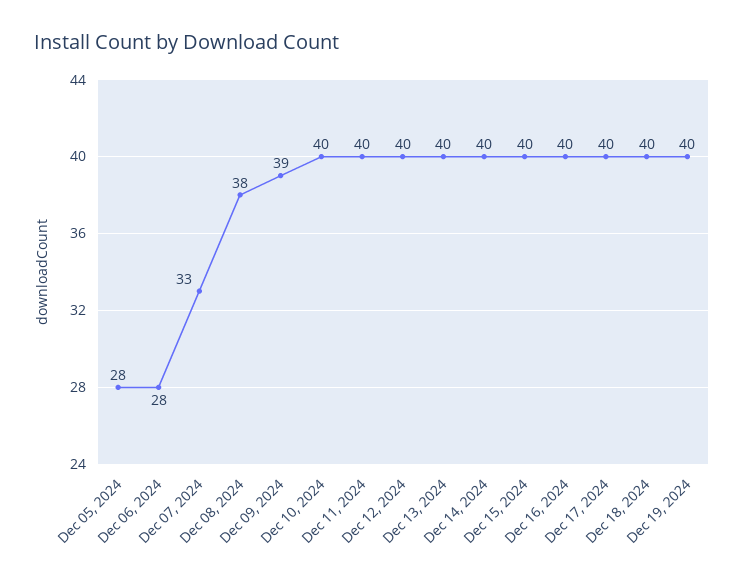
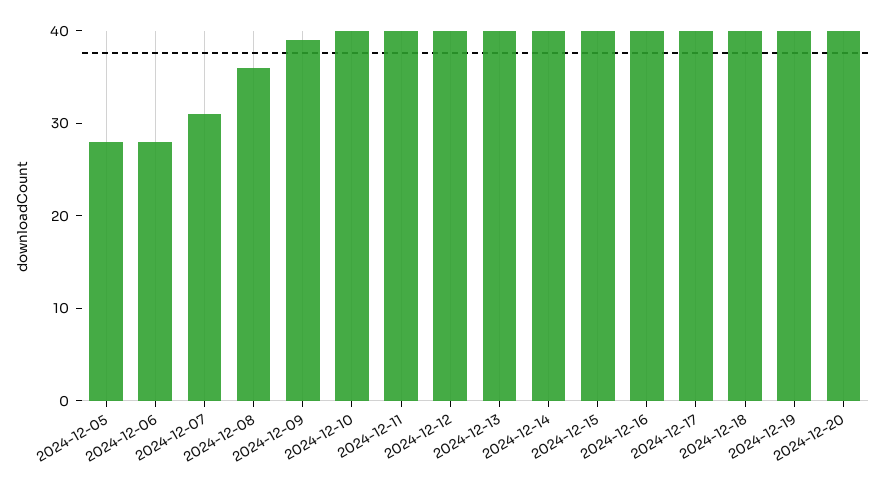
Dec 07, 2024: 33 -> 31
Dec 08, 2024: 38 -> 36
2024-12-20: none -> 40

